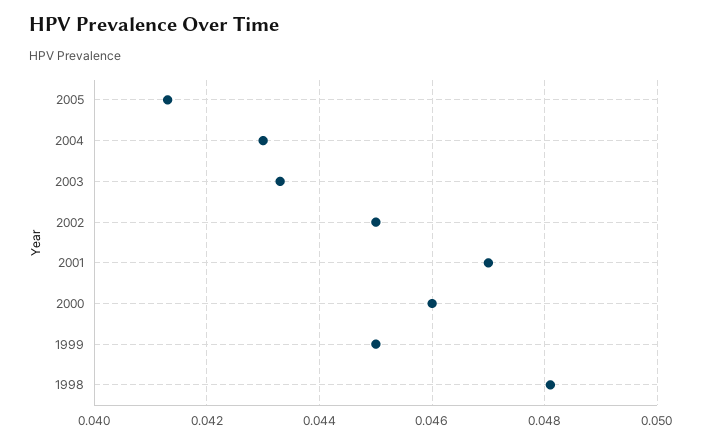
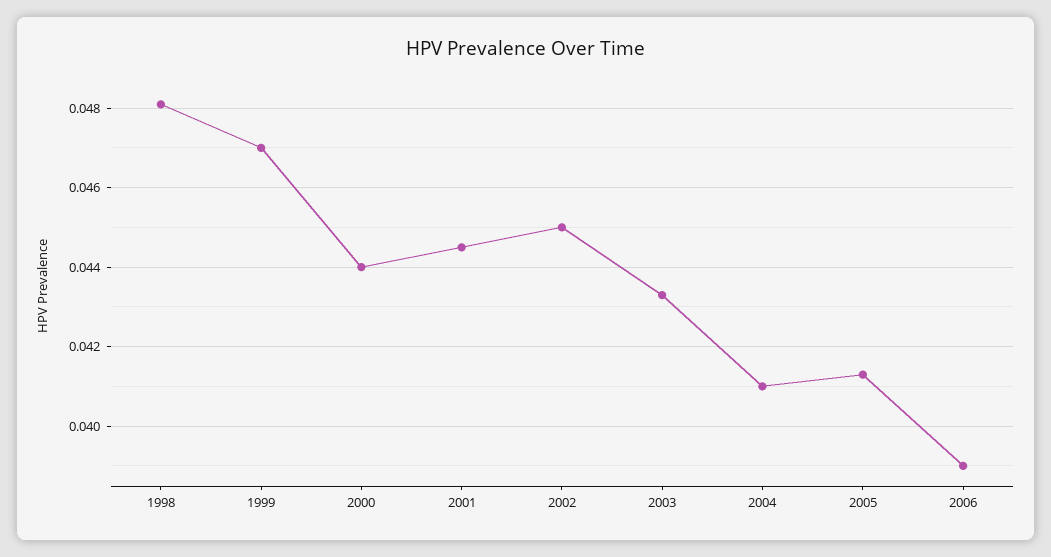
2004: 0.043 -> 0.041
2001: 0.047 -> 0.0445
2000: 0.046 -> 0.044
1999: 0.045 -> 0.047
2006: none -> 0.039

